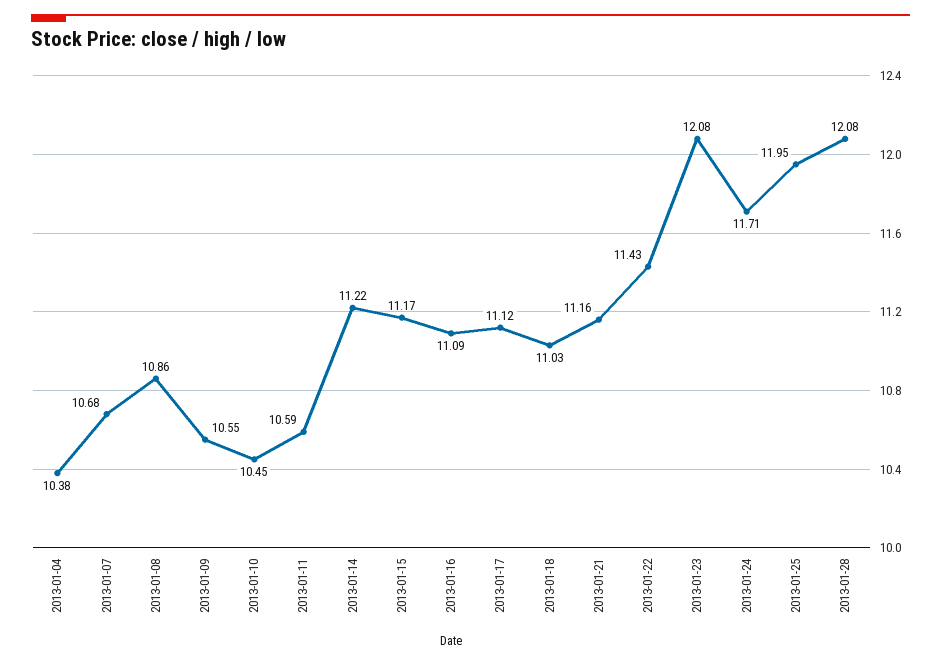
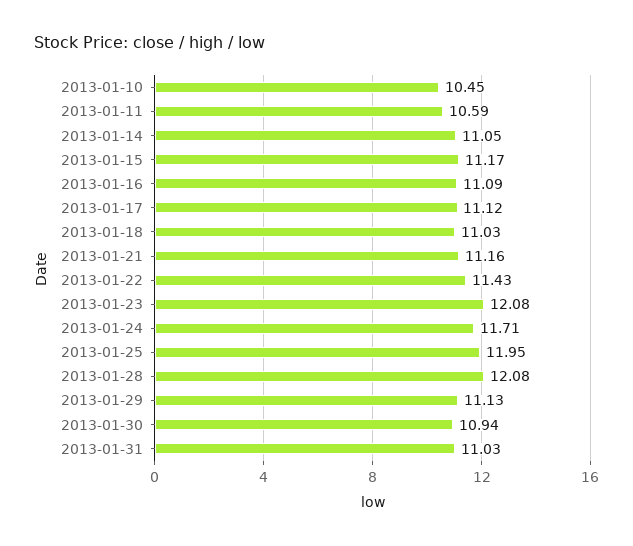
2013-01-04: 10.38 -> none
2013-01-07: 10.68 -> none
2013-01-08: 10.86 -> none
2013-01-09: 10.55 -> none
2013-01-14: 11.22 -> 11.05
2013-01-29: none -> 11.13
2013-01-30: none -> 10.94
2013-01-31: none -> 11.03

